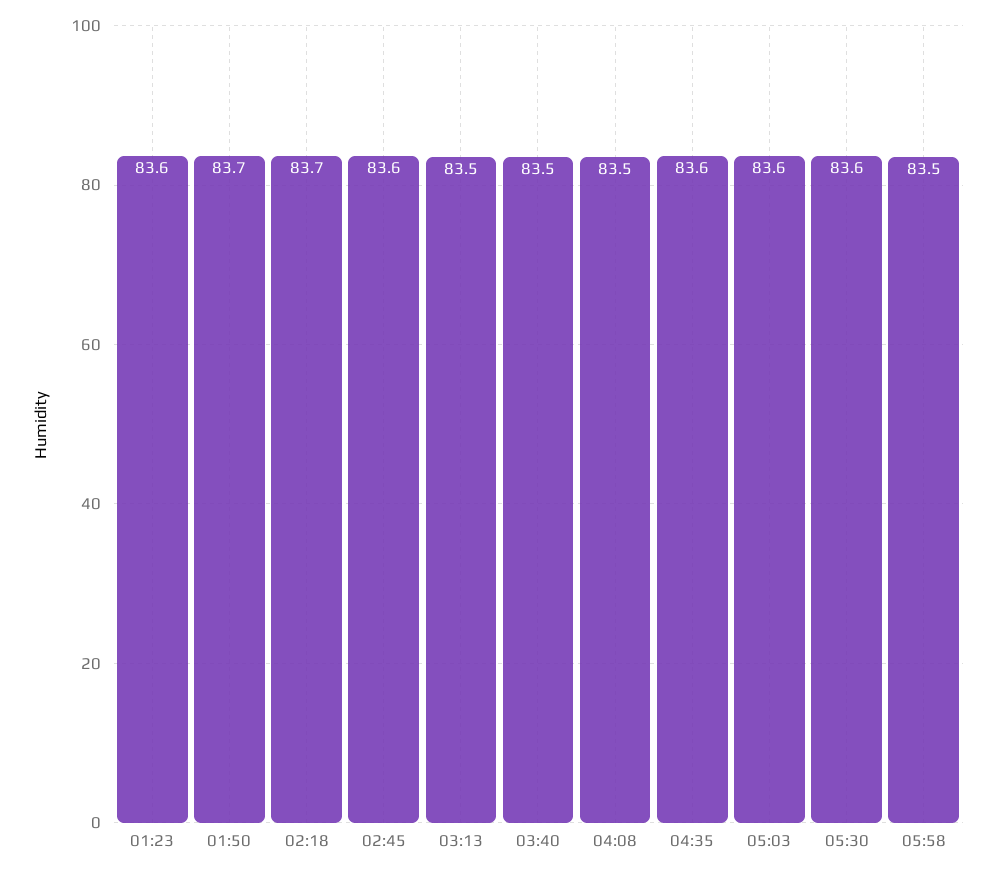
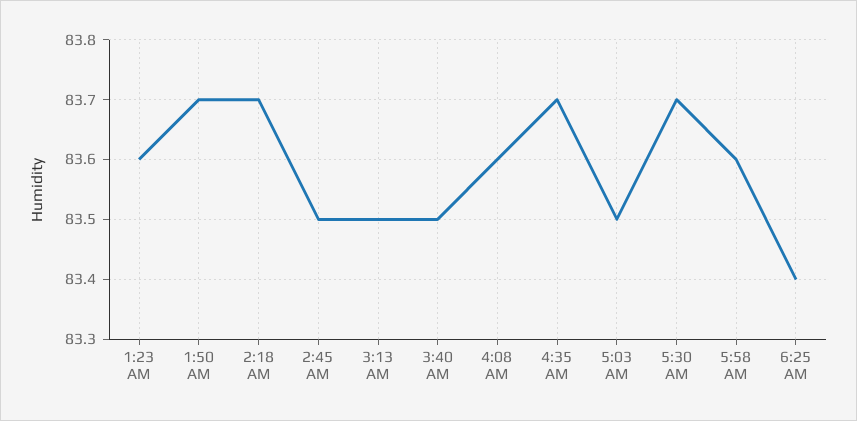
02:45: 83.6 -> 83.5
04:08: 83.5 -> 83.6
04:35: 83.6 -> 83.7
05:03: 83.6 -> 83.5
05:30: 83.6 -> 83.7
05:58: 83.5 -> 83.6
6:25 AM: none -> 83.4

